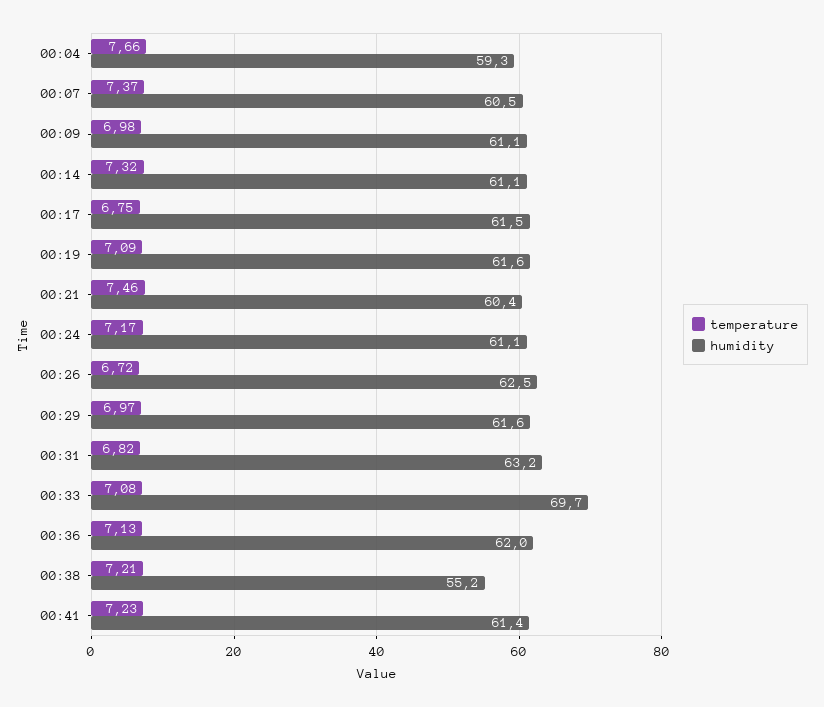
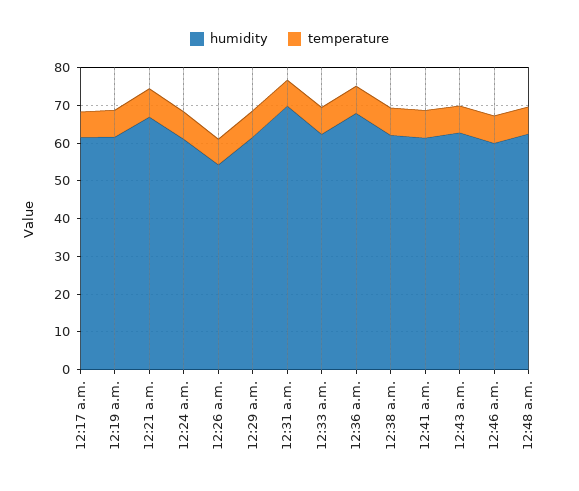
temperature, 00:04: 7.66 -> none
humidity, 00:04: 59.3 -> none
temperature, 00:07: 7.37 -> none
humidity, 00:07: 60.5 -> none
temperature, 00:09: 6.98 -> none
humidity, 00:09: 61.1 -> none
temperature, 00:14: 7.32 -> none
humidity, 00:14: 61.1 -> none
humidity, 00:21: 60.4 -> 67.5
humidity, 00:26: 62.5 -> 55
humidity, 00:31: 63.2 -> 70
humidity, 00:33: 69.7 -> 62.5
humidity, 00:36: 62 -> 67.5
humidity, 00:38: 55.2 -> 62.5
humidity, 12:43 a.m.: none -> 62.5
temperature, 12:43 a.m.: none -> 7.5
humidity, 12:46 a.m.: none -> 60
temperature, 12:46 a.m.: none -> 7.5
humidity, 12:48 a.m.: none -> 62.5
temperature, 12:48 a.m.: none -> 7.5

